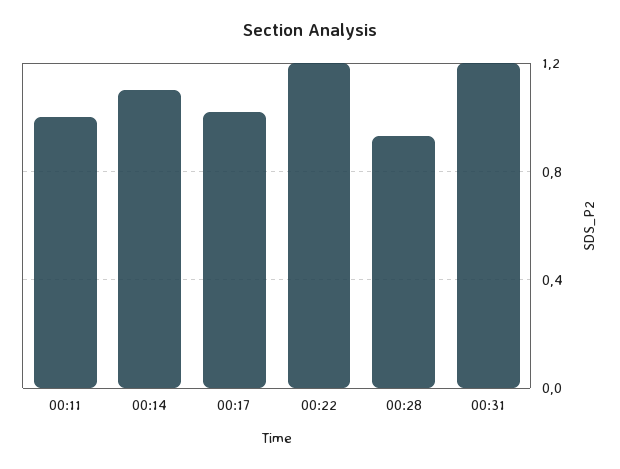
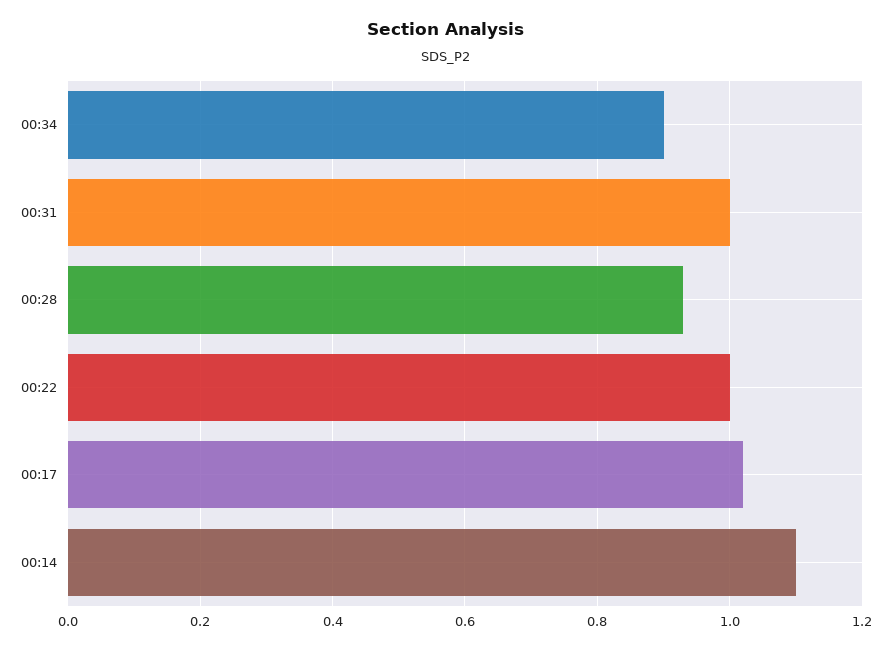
00:11: 1 -> none
00:22: 1.2 -> 1
00:31: 1.2 -> 1
00:34: none -> 0.9

